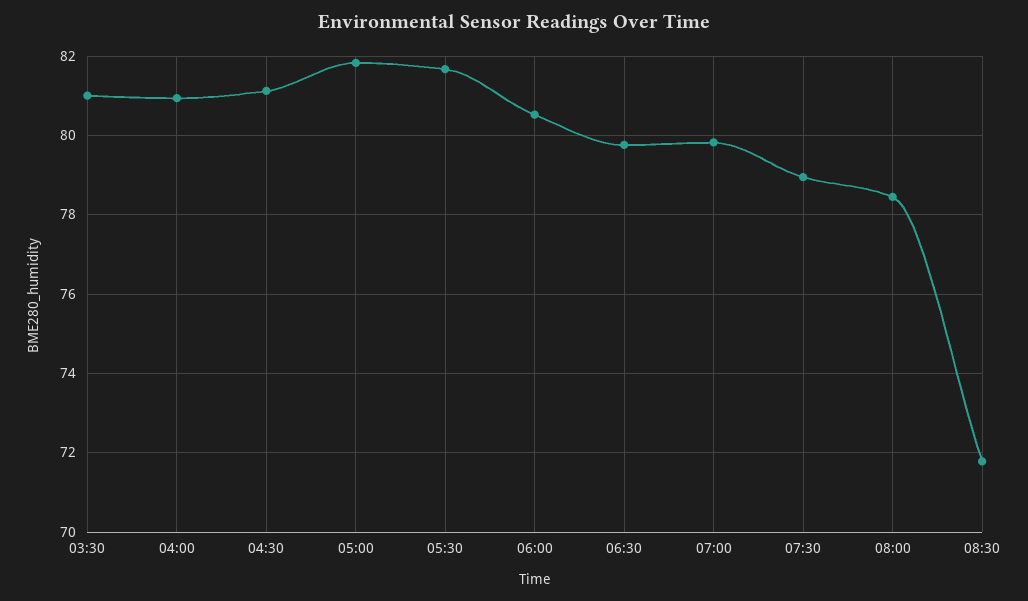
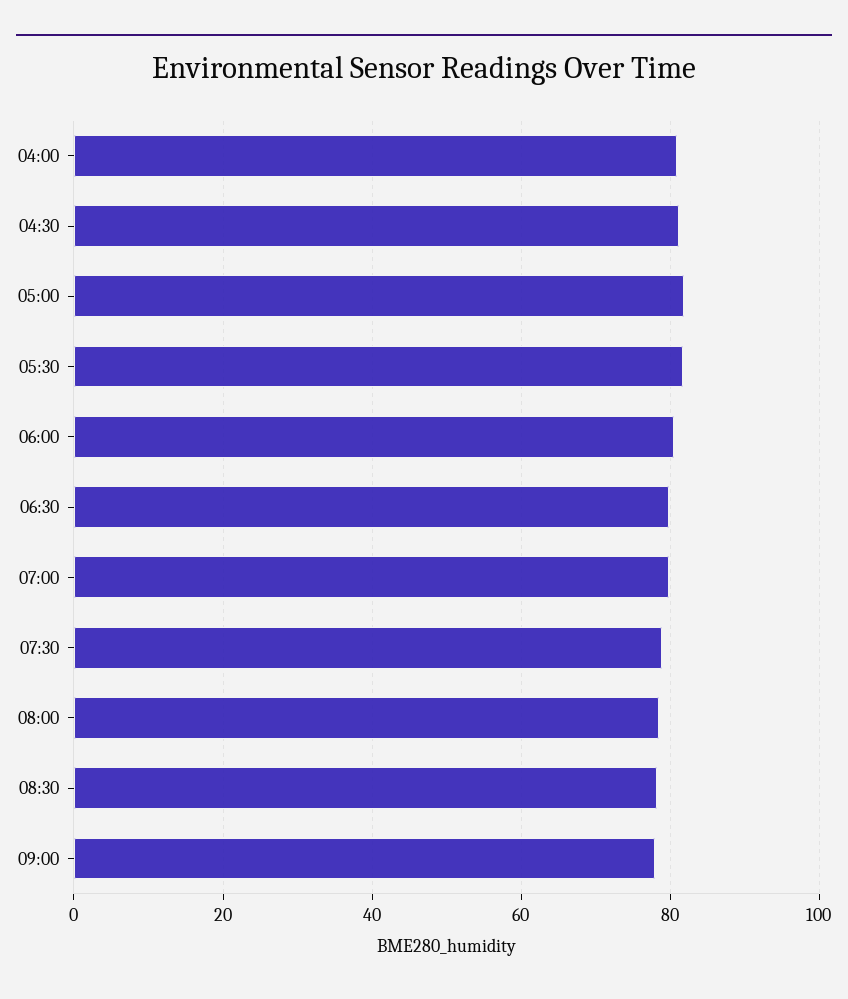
03:30: 81 -> none
08:30: 71.8 -> 78
09:00: none -> 78

